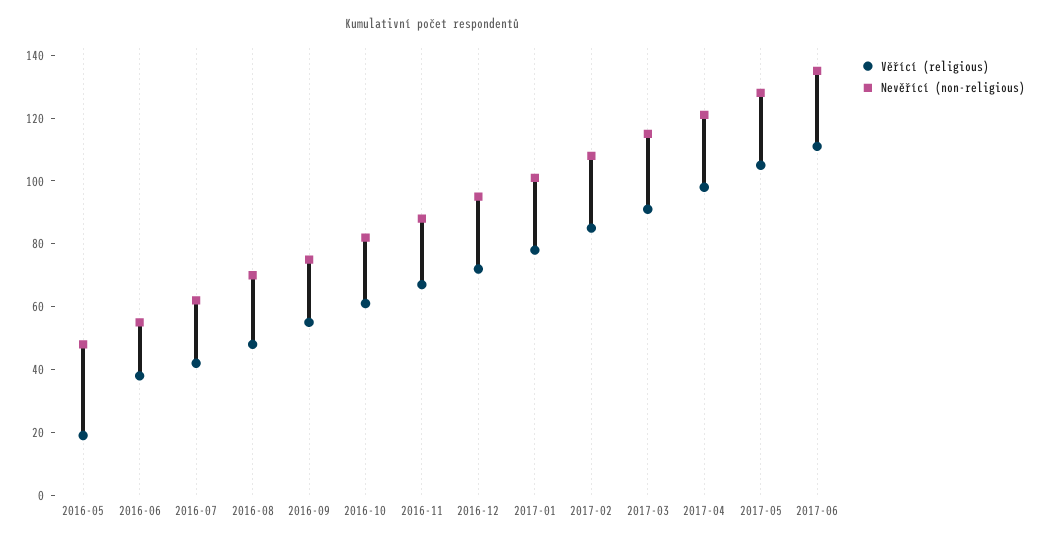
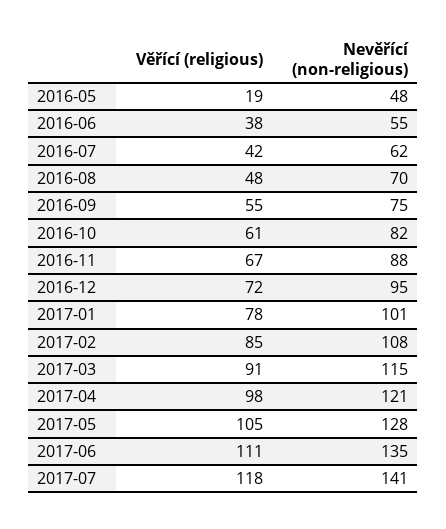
Věřící (religious), 2017-07: none -> 118
Nevěřící (non-religious), 2017-07: none -> 141

